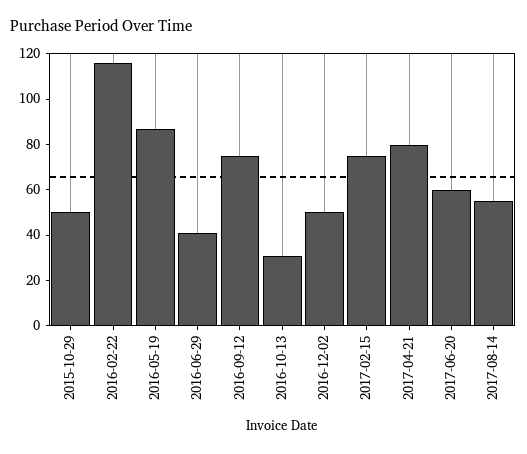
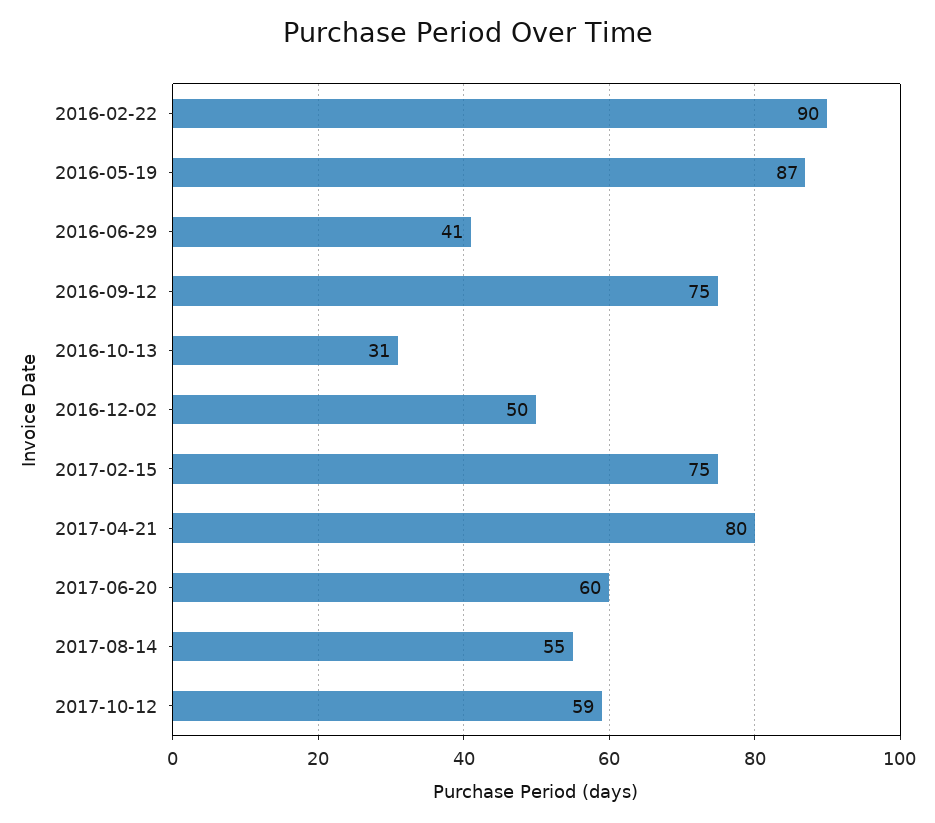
2015-10-29: 50 -> none
2016-02-22: 115 -> 90
2017-10-12: none -> 59

